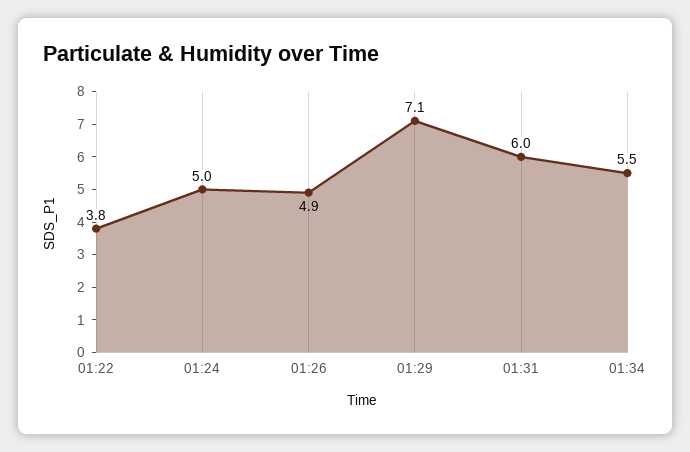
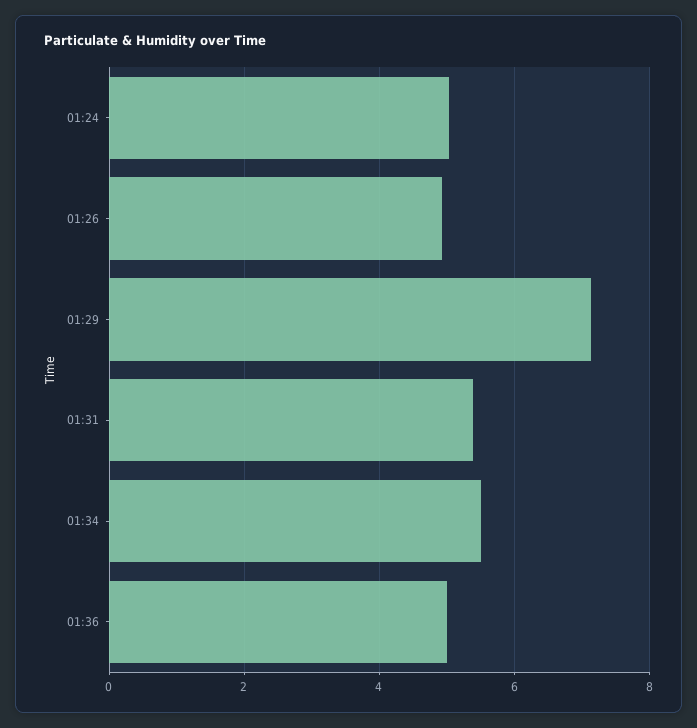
01:22: 3.8 -> none
01:31: 6 -> 5.4
01:36: none -> 5

